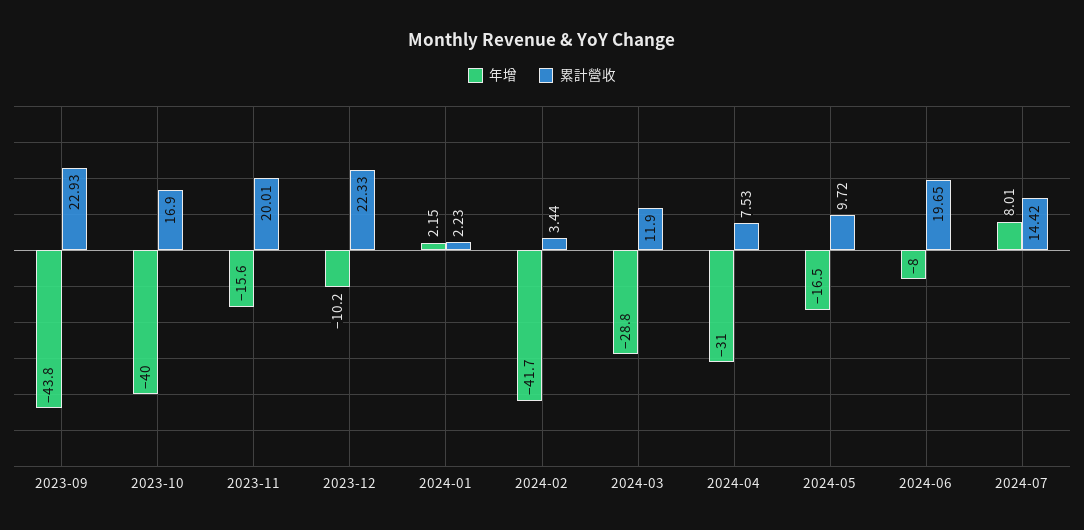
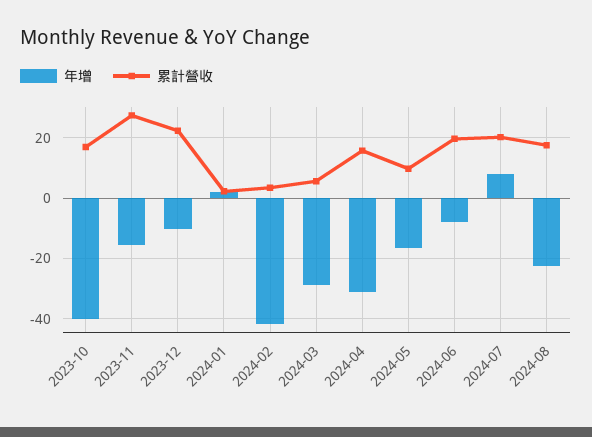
年增, 2023-09: -43.8 -> none
累計營收, 2023-09: 22.93 -> none
累計營收, 2023-11: 20.01 -> 28
累計營收, 2024-03: 11.9 -> 6
累計營收, 2024-04: 7.53 -> 16
累計營收, 2024-07: 14.42 -> 20
年增, 2024-08: none -> -22
累計營收, 2024-08: none -> 18

